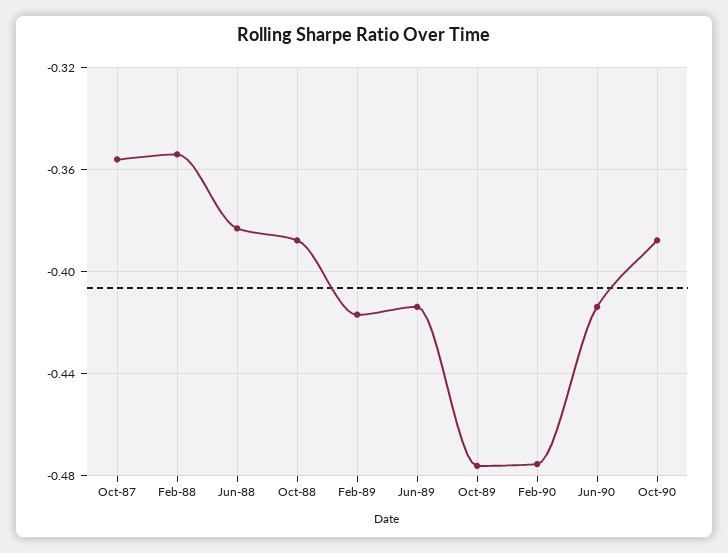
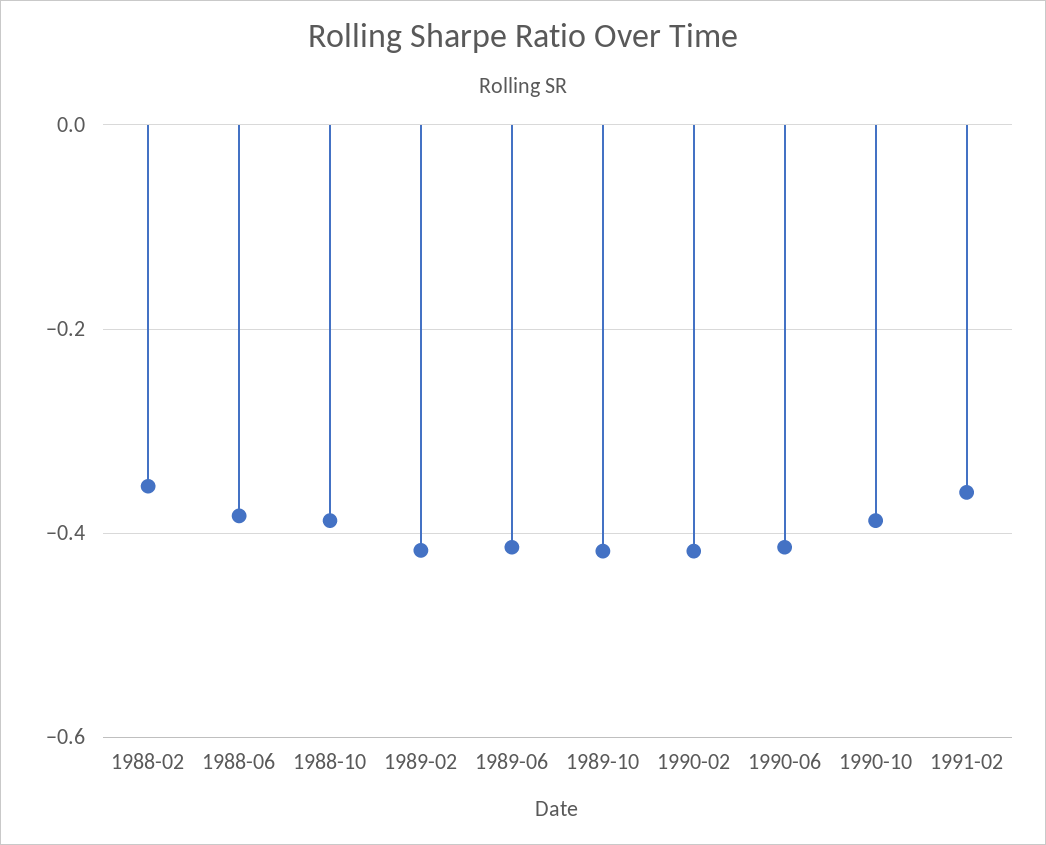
Oct-87: -0.355 -> none
Oct-89: -0.475 -> -0.42
Feb-90: -0.475 -> -0.42
1991-02: none -> -0.36

